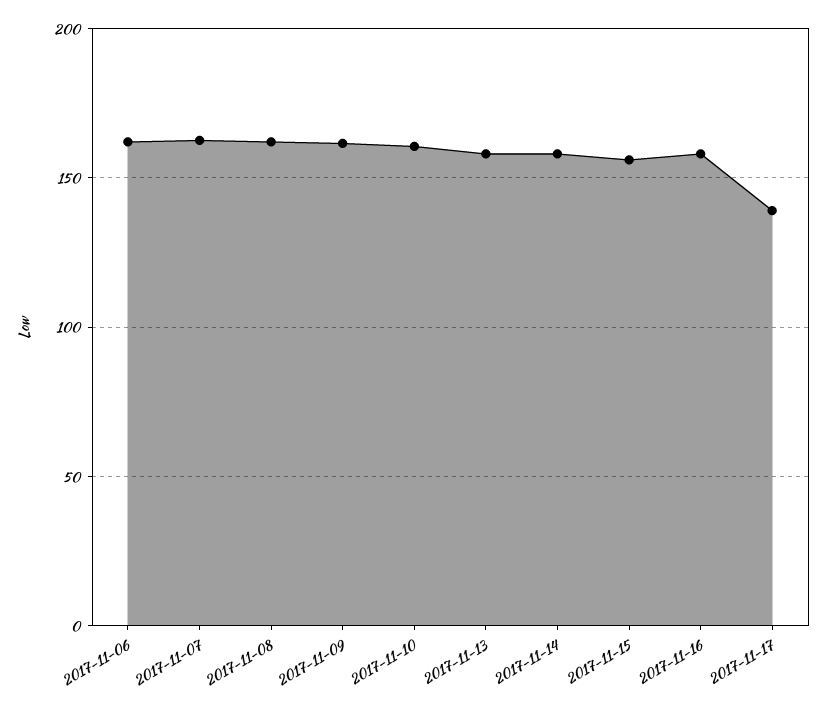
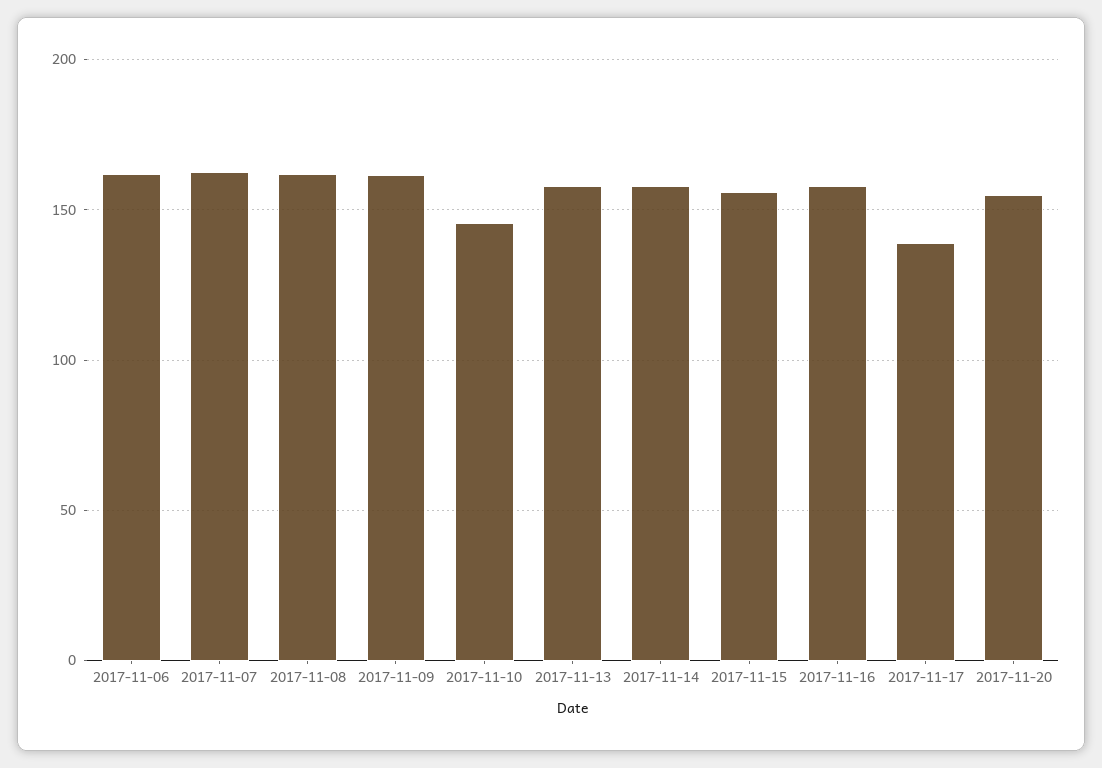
2017-11-10: 160 -> 145
2017-11-20: none -> 155

